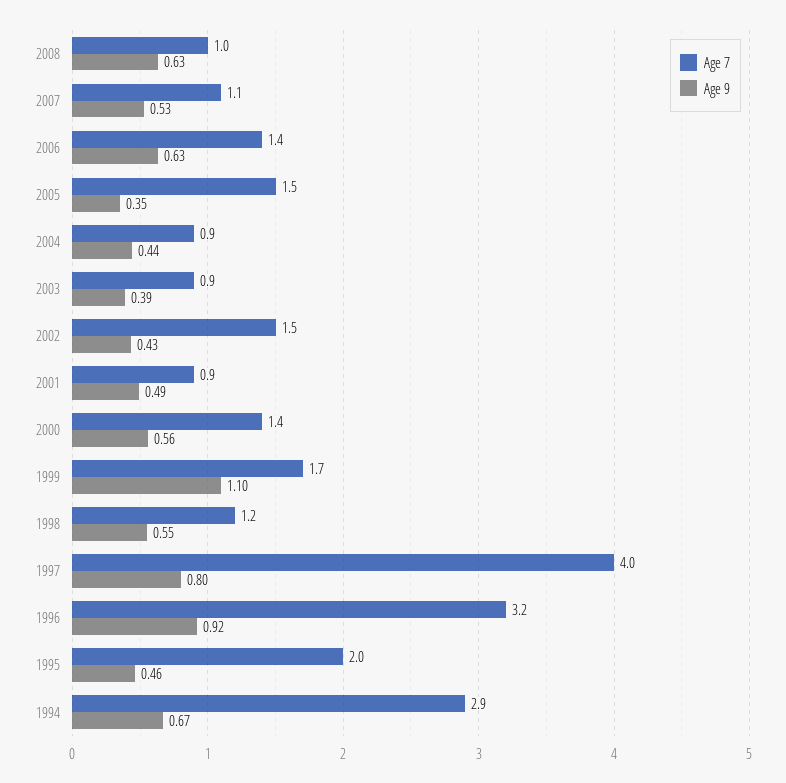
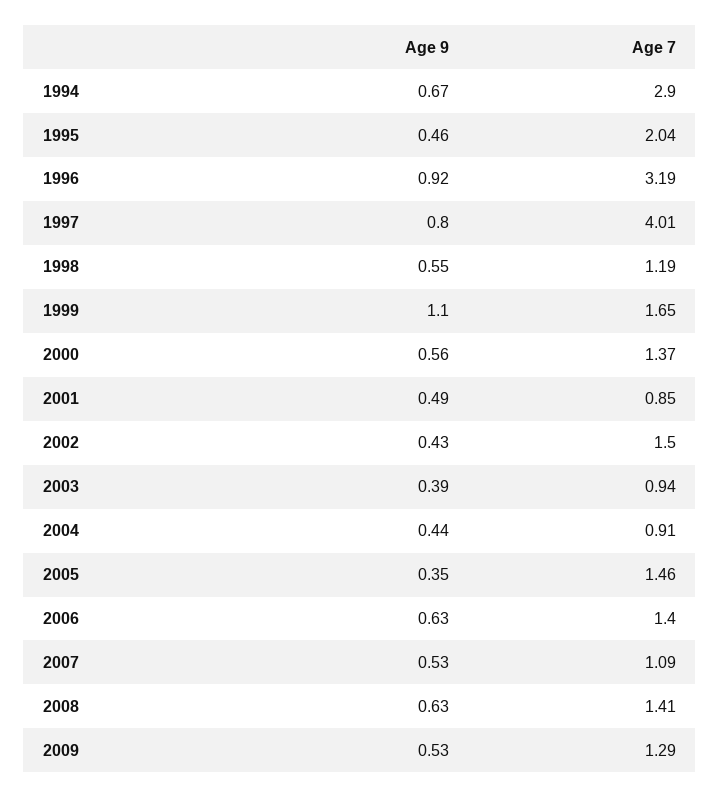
Age 7, 2008: 1 -> 1.41
Age 9, 2009: none -> 0.53
Age 7, 2009: none -> 1.29

